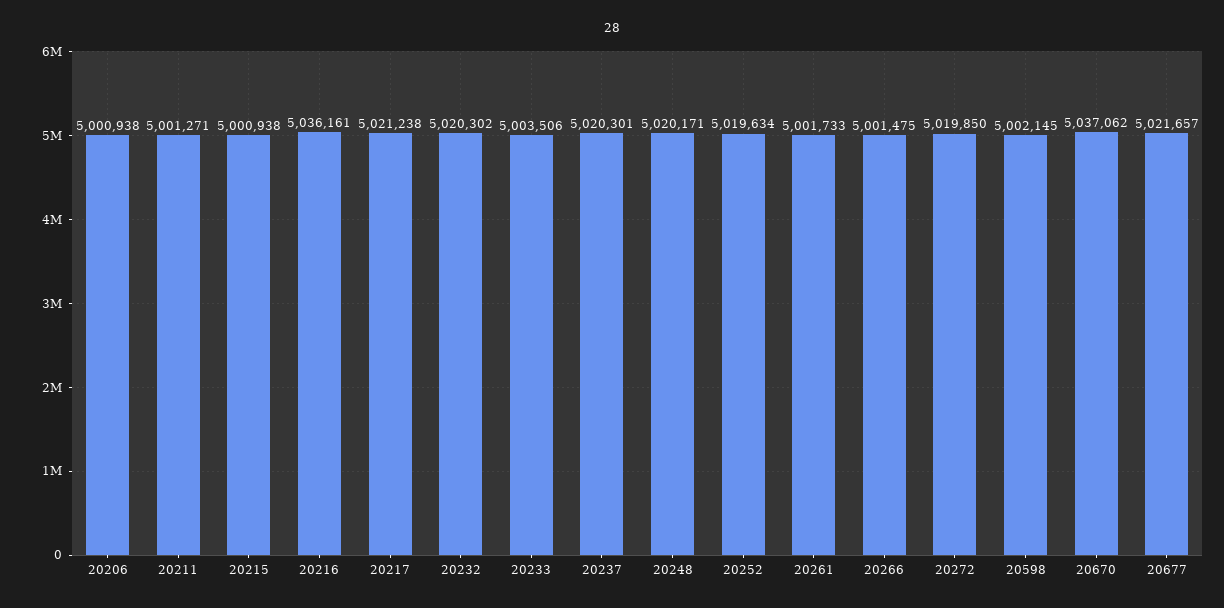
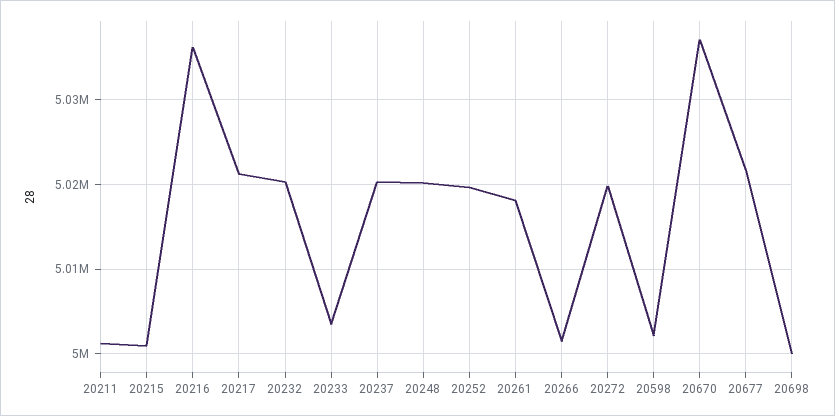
20206: 5000938 -> none
20261: 5001733 -> 5018000
20698: none -> 5000000

